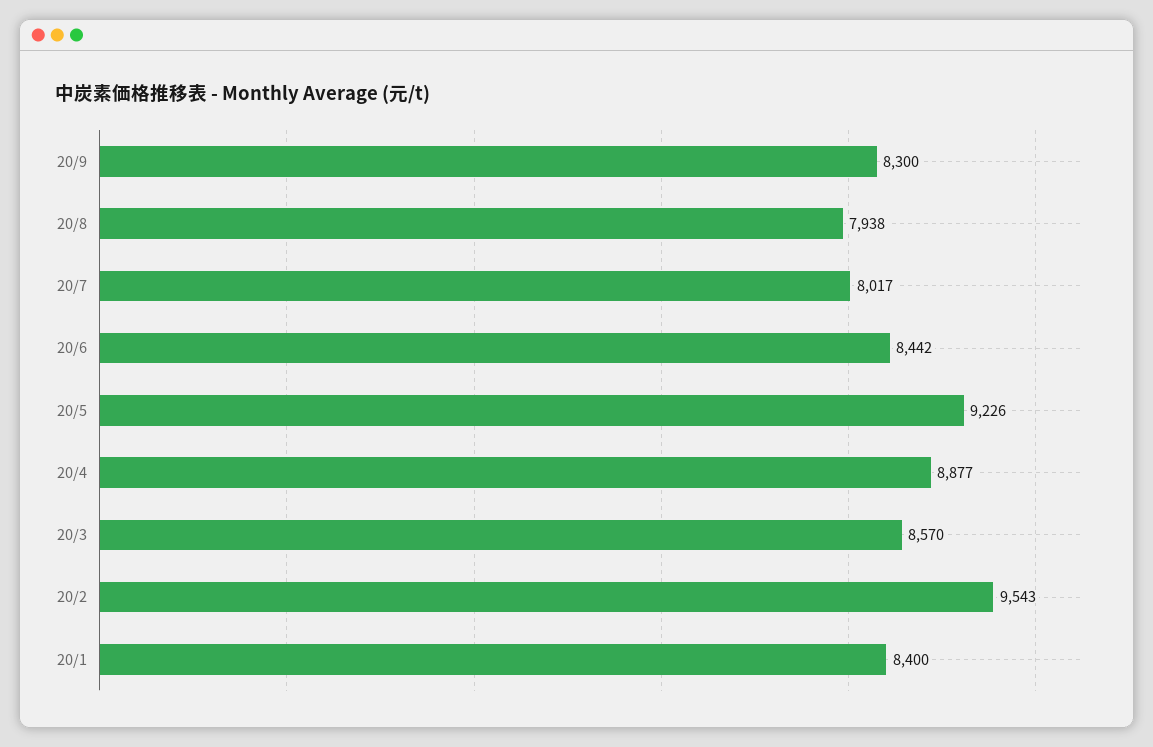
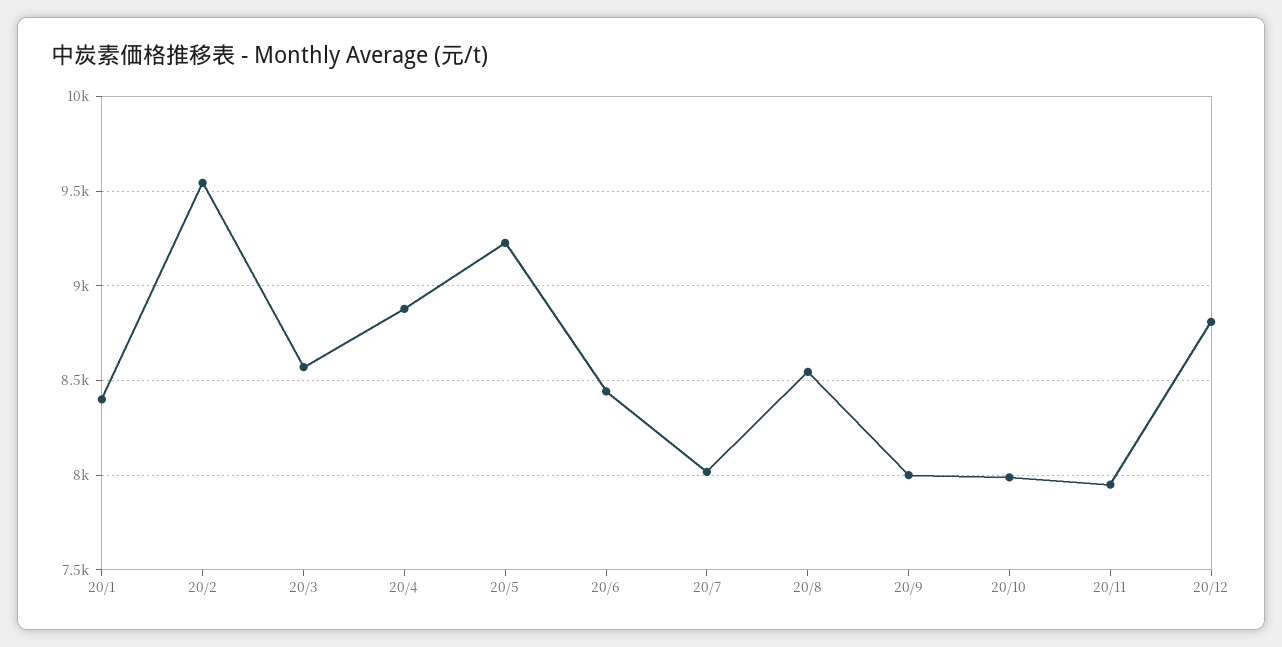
20/9: 8300 -> 8000
20/8: 7938 -> 8550
20/10: none -> 8000
20/11: none -> 7950
20/12: none -> 8800

